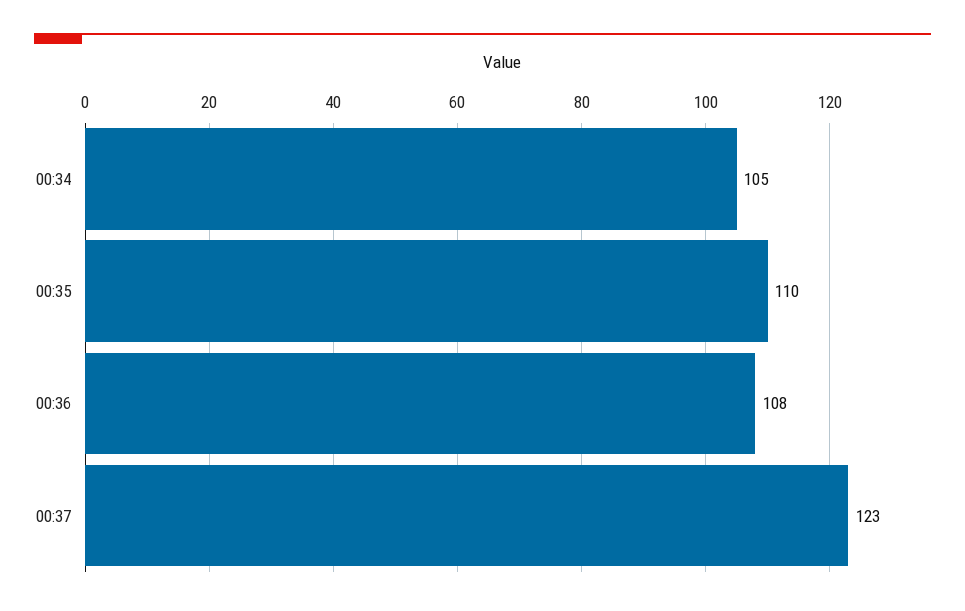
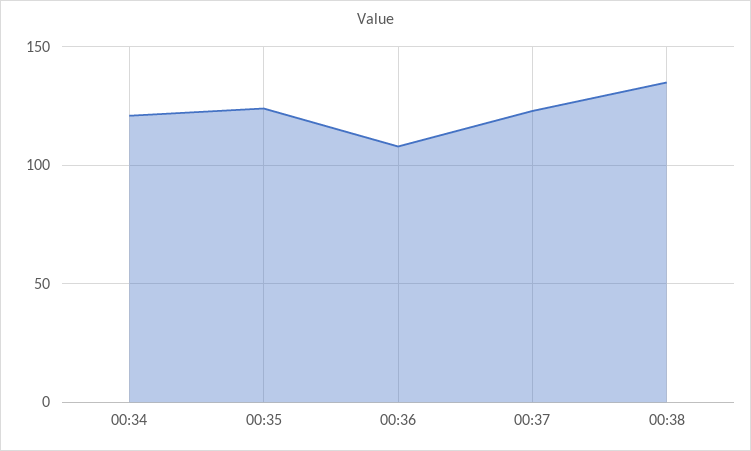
00:34: 105 -> 120
00:35: 110 -> 125
00:38: none -> 135

